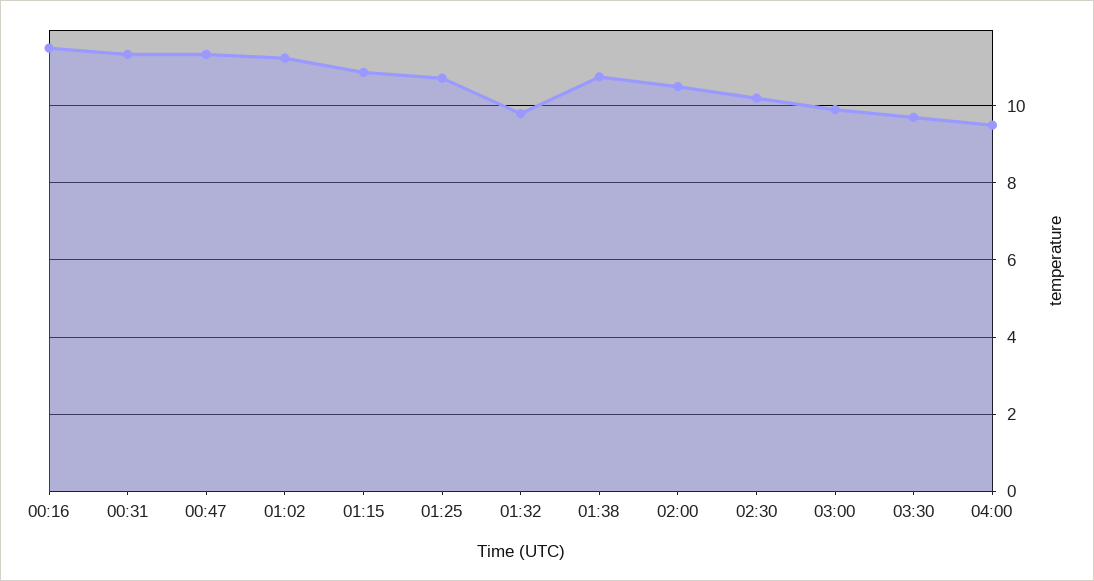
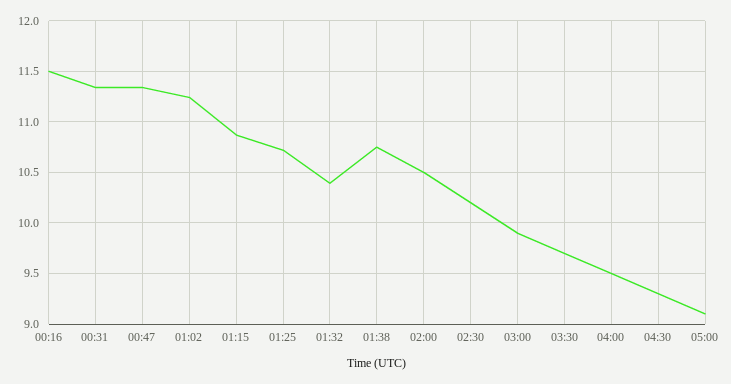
01:32: 9.8 -> 10.4
04:30: none -> 9.3
05:00: none -> 9.1

